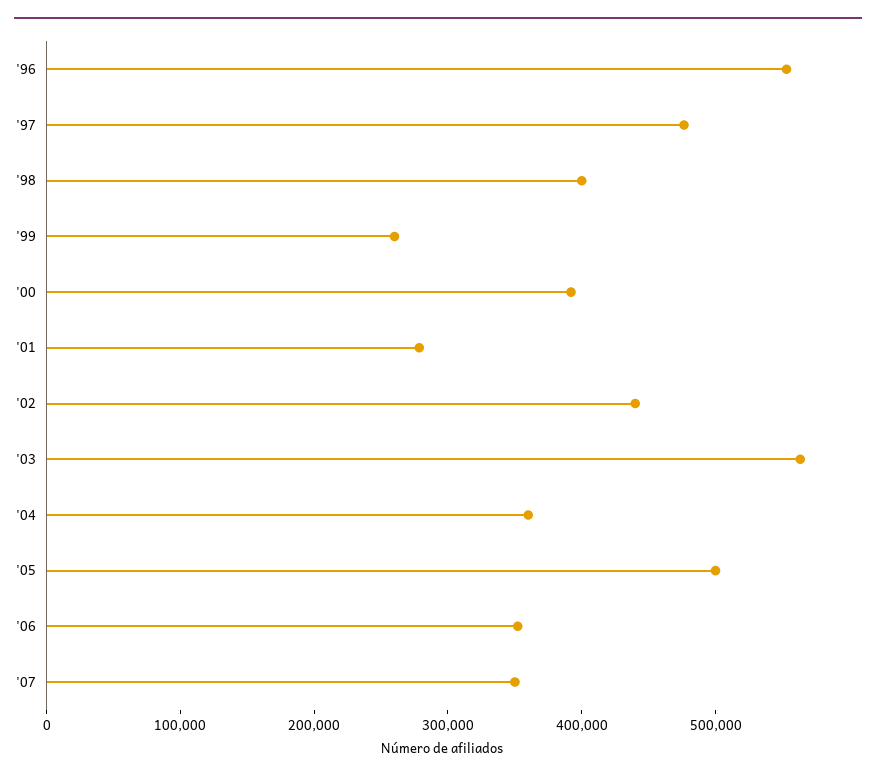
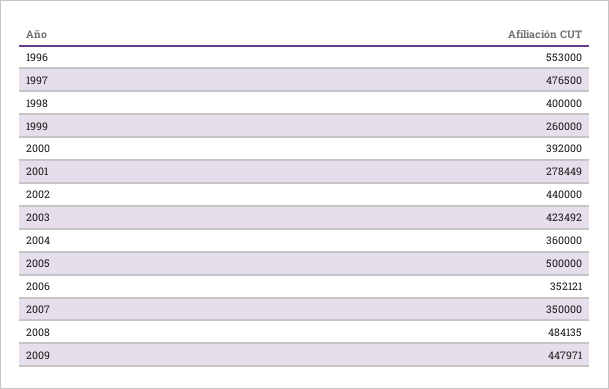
'03: 560000 -> 423492
2008: none -> 484135
2009: none -> 447971

